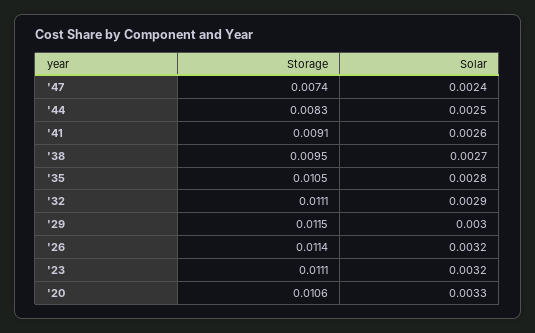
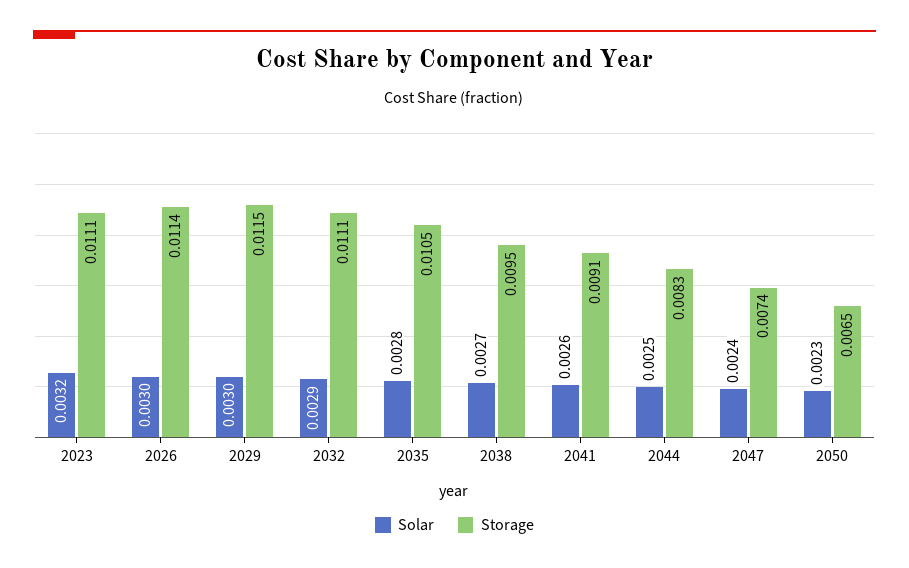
Solar, '26: 0.0032 -> 0.003
Storage, '20: 0.0106 -> none
Solar, '20: 0.0033 -> none
Solar, 2050: none -> 0.0023
Storage, 2050: none -> 0.0065

